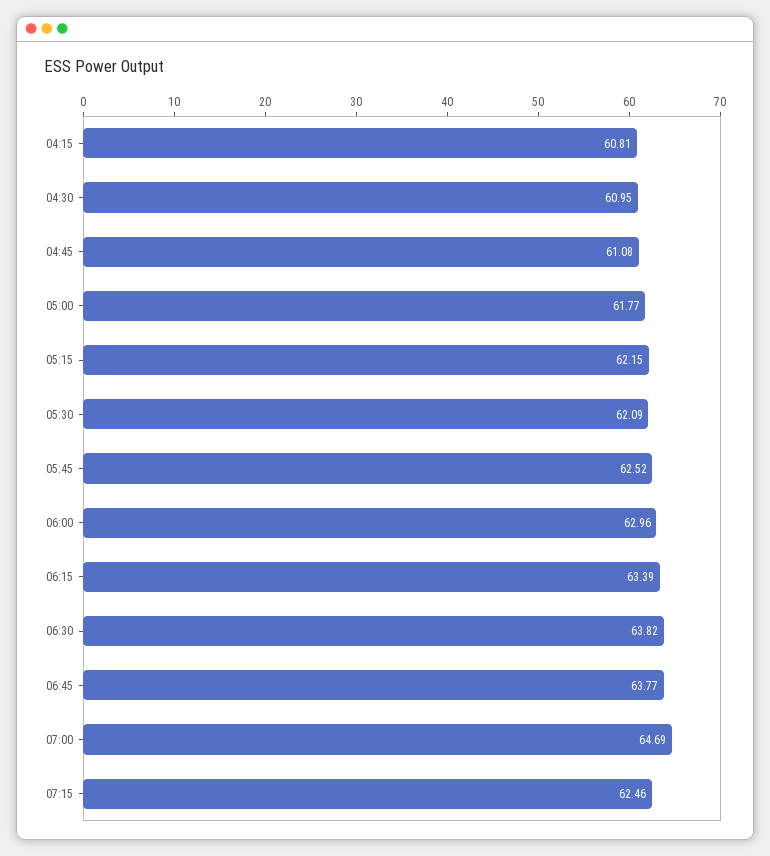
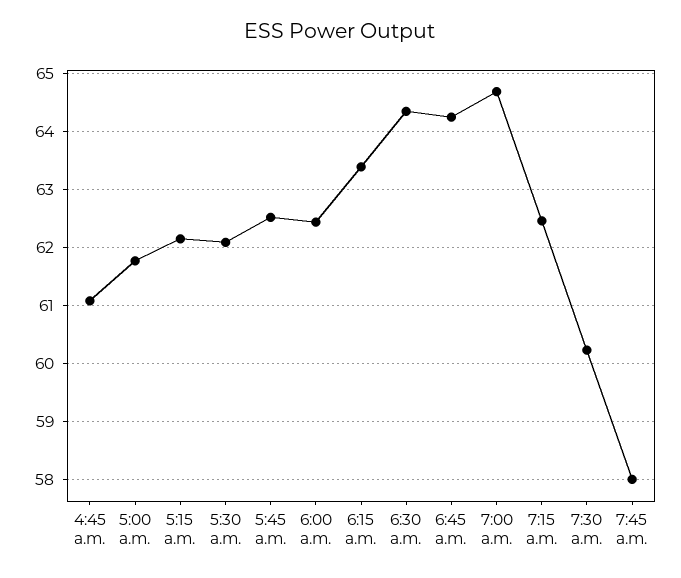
04:15: 60.81 -> none
04:30: 60.95 -> none
06:00: 62.96 -> 62.4
06:30: 63.82 -> 64.4
06:45: 63.77 -> 64.2
7:30 a.m.: none -> 60.2
7:45 a.m.: none -> 58

